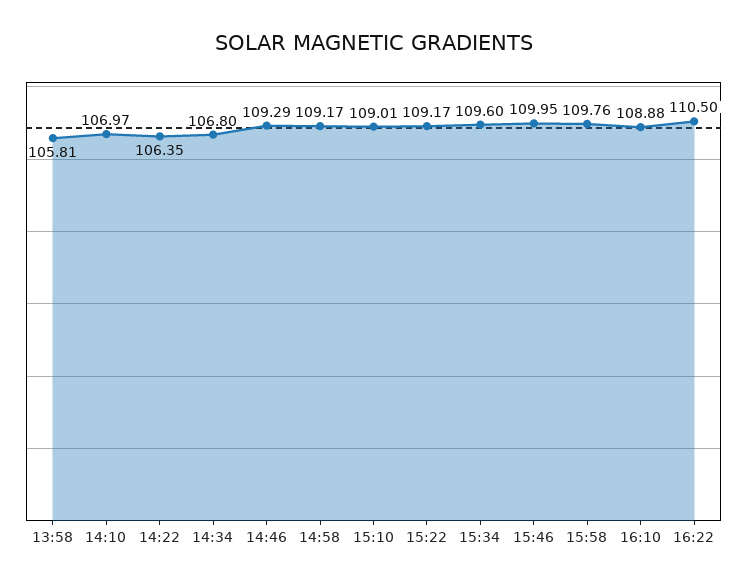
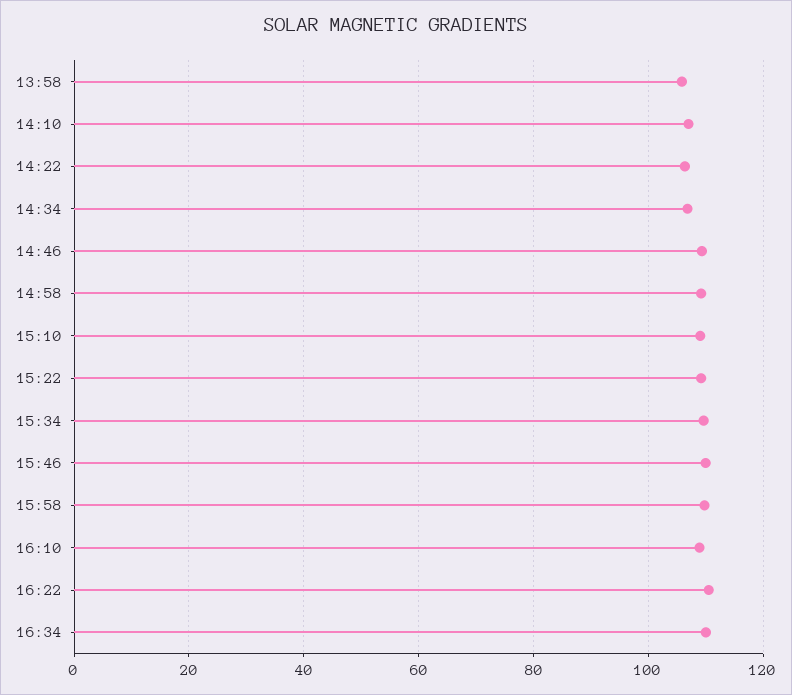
16:34: none -> 110

